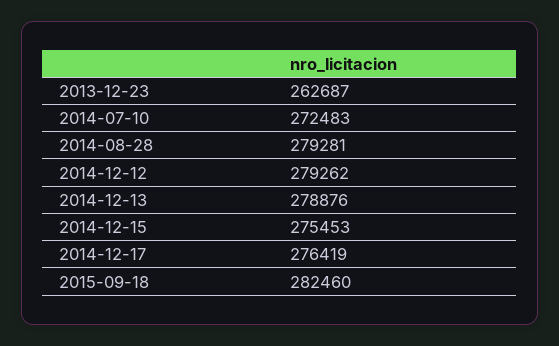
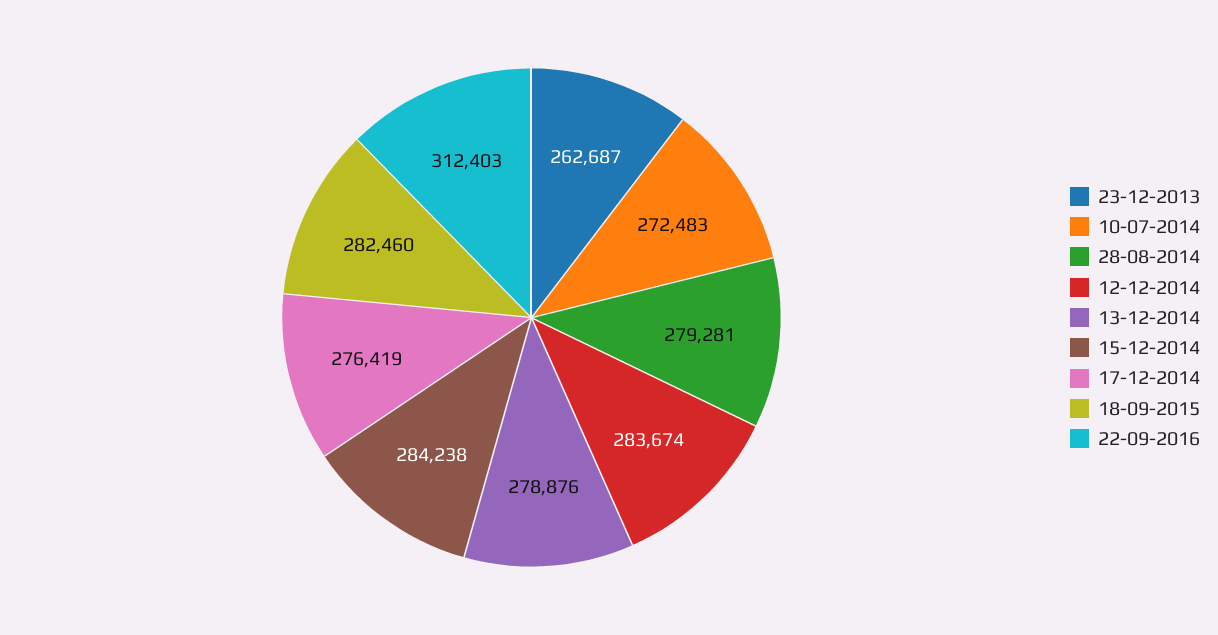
2014-12-12: 279262 -> 283674
2014-12-15: 275453 -> 284238
22-09-2016: none -> 312403

